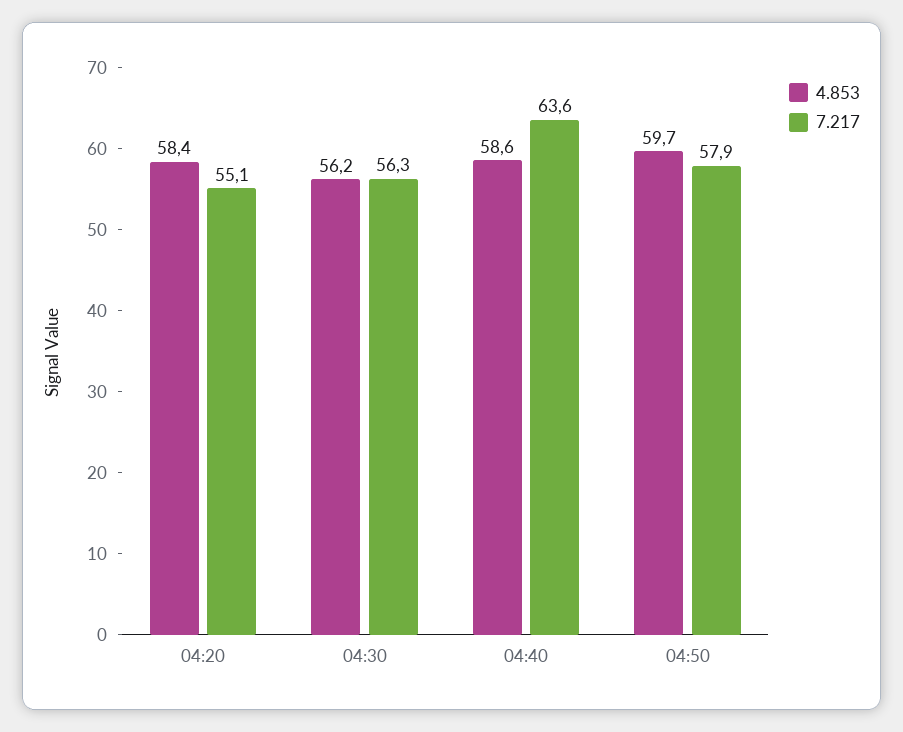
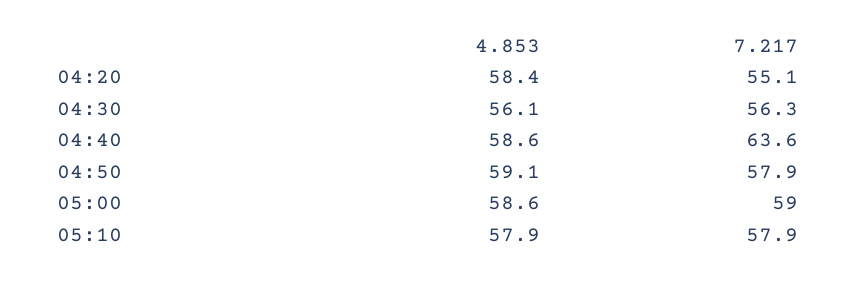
4.853, 04:30: 56.2 -> 56.1
4.853, 04:50: 59.7 -> 59.1
4.853, 05:00: none -> 58.6
7.217, 05:00: none -> 59
4.853, 05:10: none -> 57.9
7.217, 05:10: none -> 57.9

